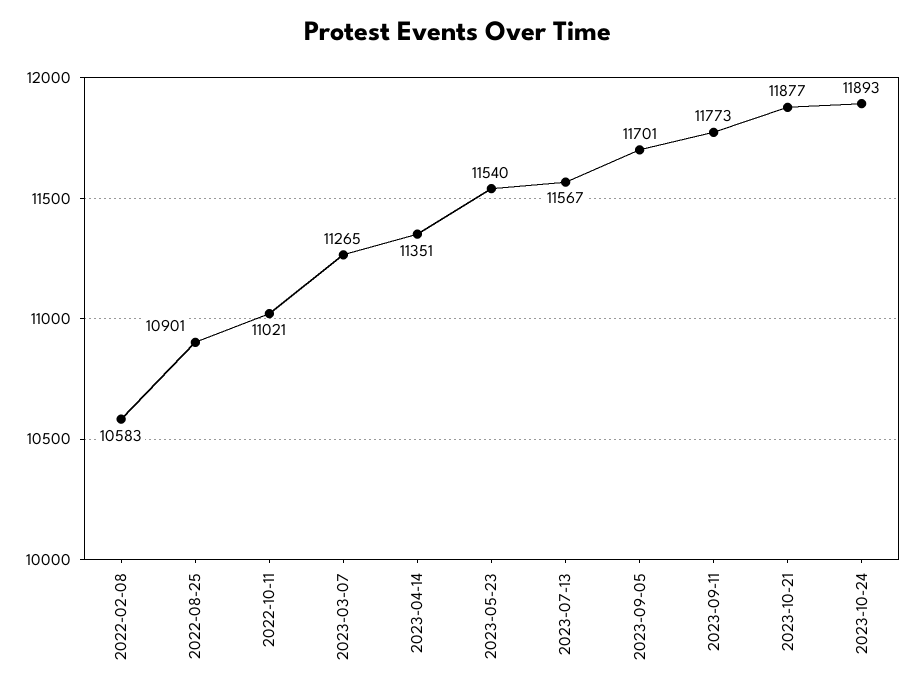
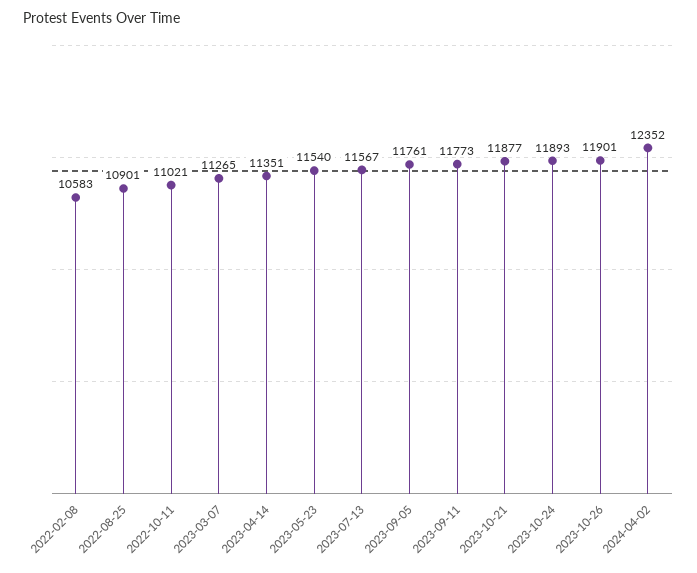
2023-09-05: 11701 -> 11761
2023-10-26: none -> 11901
2024-04-02: none -> 12352

